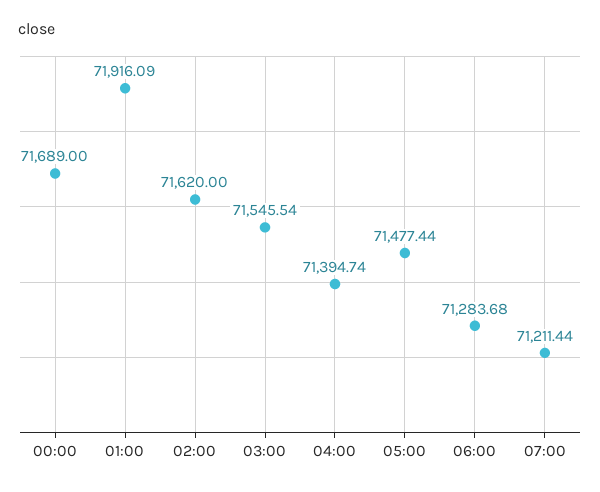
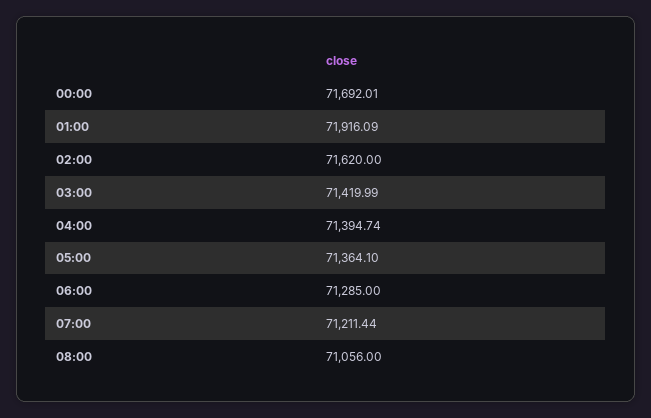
00:00: 71689 -> 71692.01
03:00: 71545.54 -> 71419.99
05:00: 71477.44 -> 71364.1
06:00: 71283.68 -> 71285
08:00: none -> 71056

